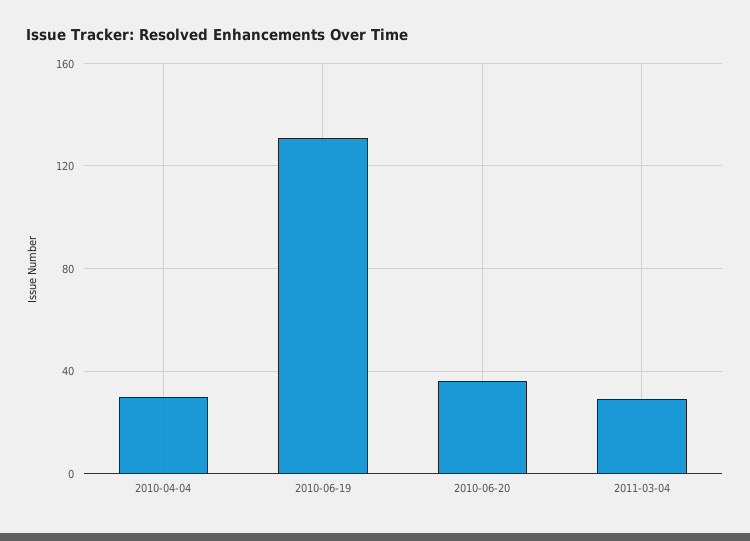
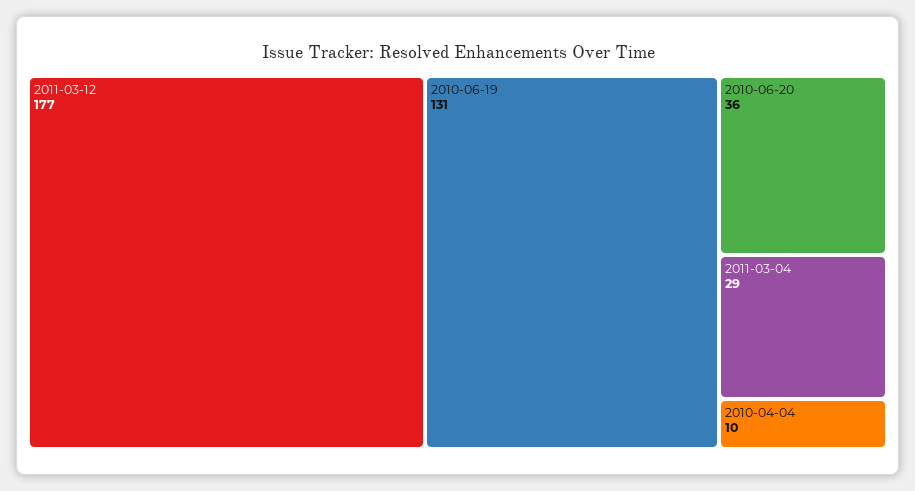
2010-04-04: 30 -> 10
2011-03-12: none -> 177

